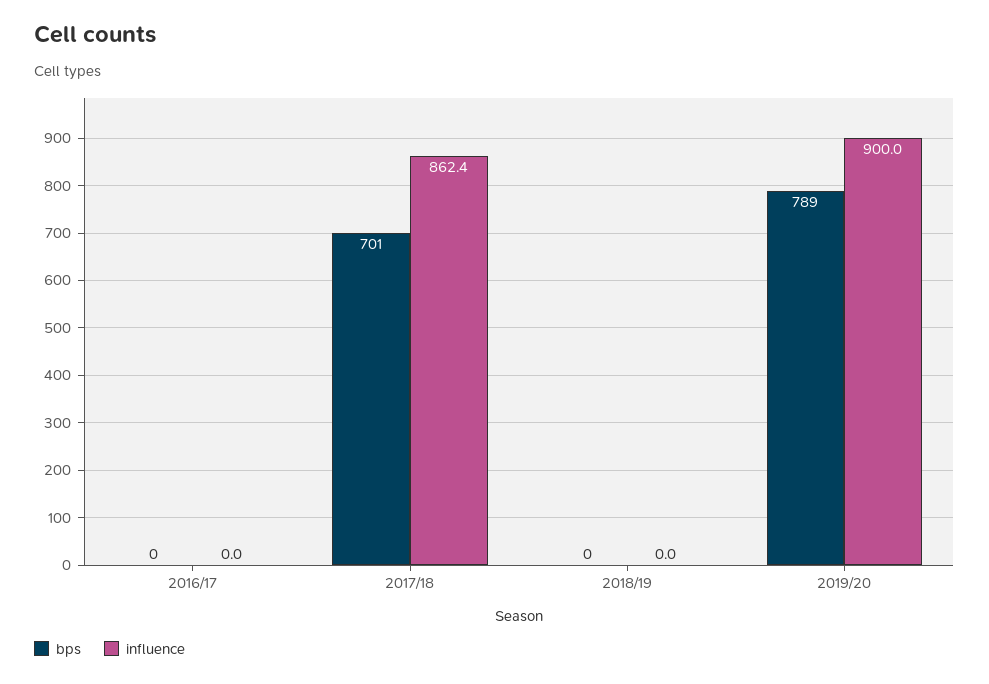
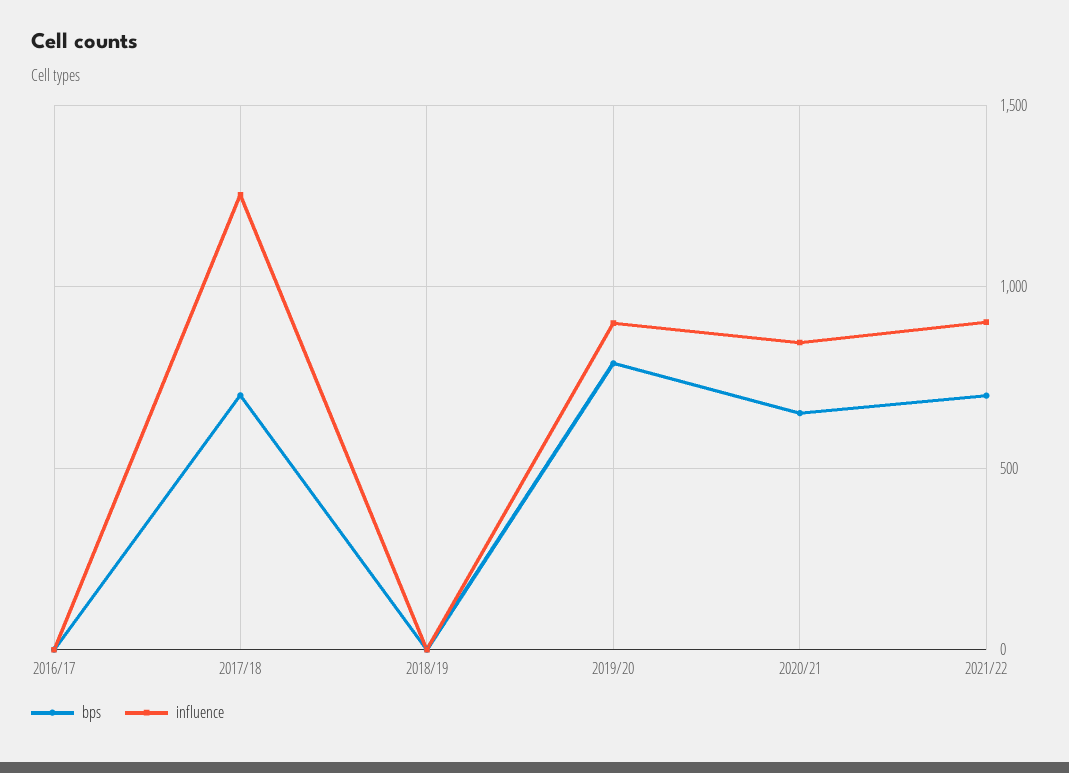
influence, 2017/18: 862.4 -> 1250
bps, 2020/21: none -> 650
influence, 2020/21: none -> 850
bps, 2021/22: none -> 700
influence, 2021/22: none -> 900

